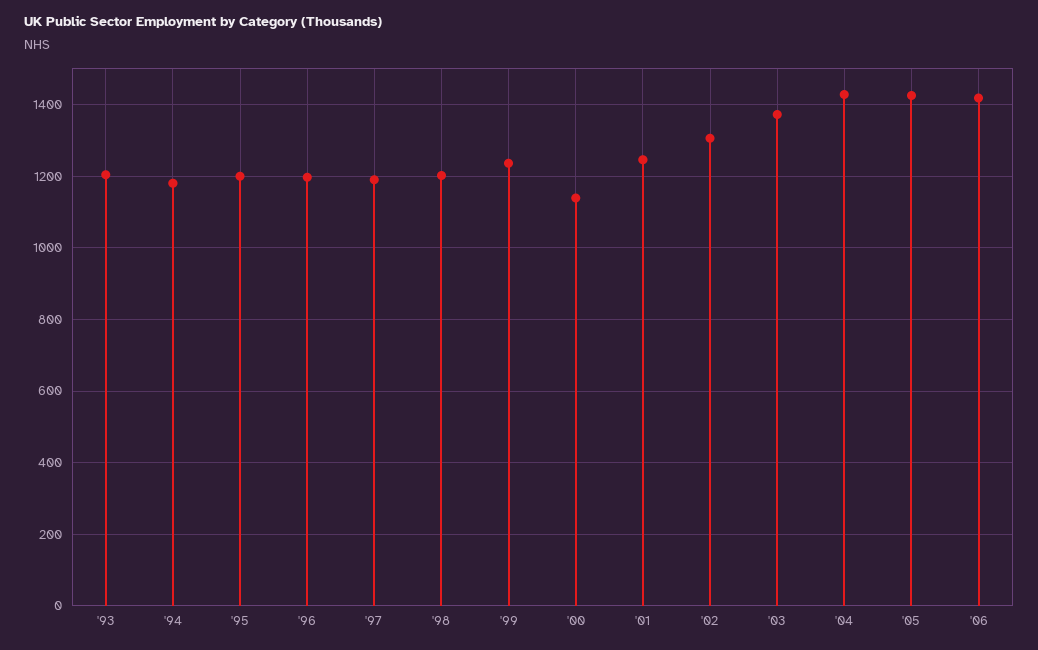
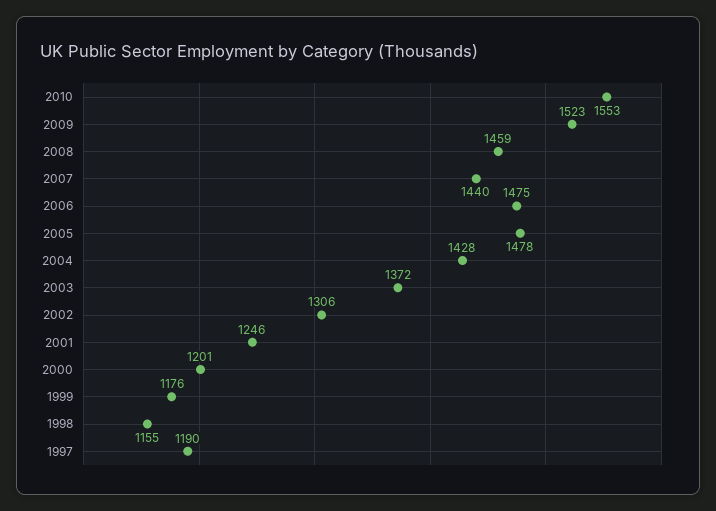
'93: 1200 -> none
'94: 1180 -> none
'95: 1200 -> none
'96: 1200 -> none
'98: 1200 -> 1155
'99: 1240 -> 1176
'00: 1140 -> 1201
'05: 1420 -> 1478
'06: 1420 -> 1475
2010: none -> 1553
2009: none -> 1523
2008: none -> 1459
2007: none -> 1440

